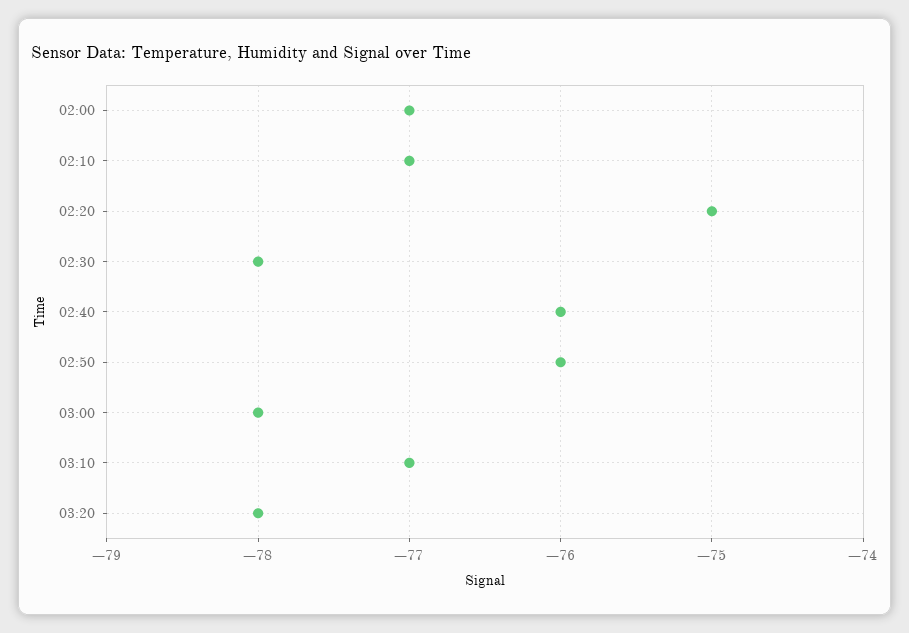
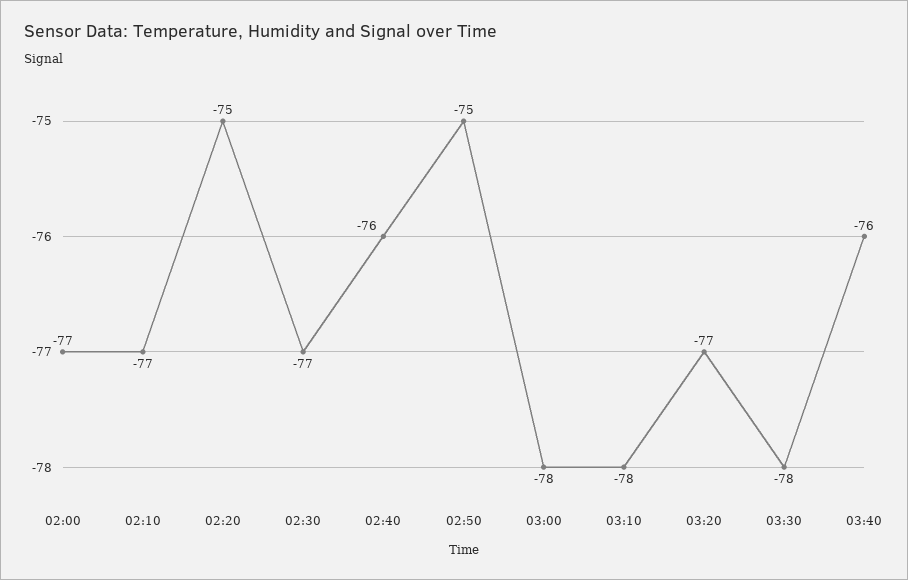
02:30: -78 -> -77
02:50: -76 -> -75
03:10: -77 -> -78
03:20: -78 -> -77
03:30: none -> -78
03:40: none -> -76

